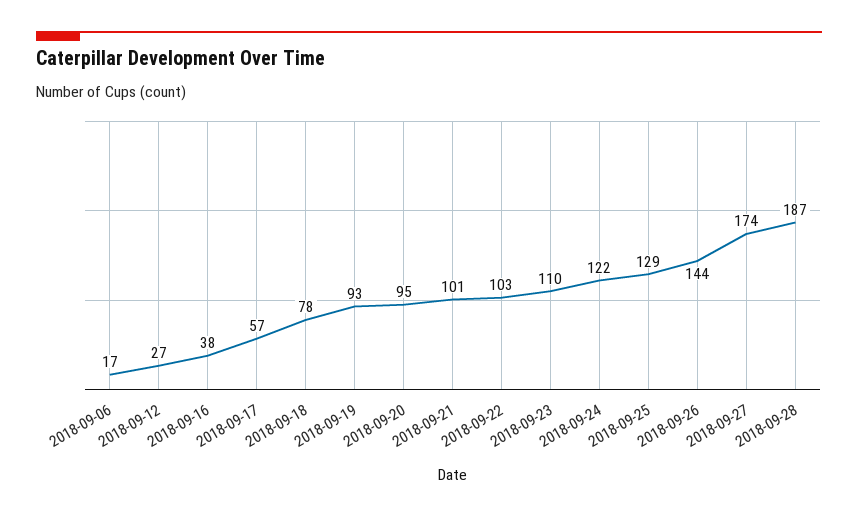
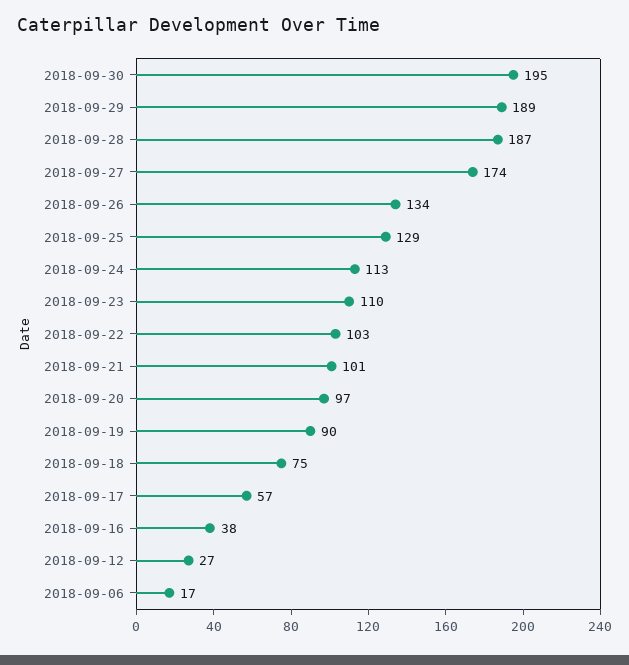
2018-09-18: 78 -> 75
2018-09-19: 93 -> 90
2018-09-20: 95 -> 97
2018-09-24: 122 -> 113
2018-09-26: 144 -> 134
2018-09-30: none -> 195
2018-09-29: none -> 189

